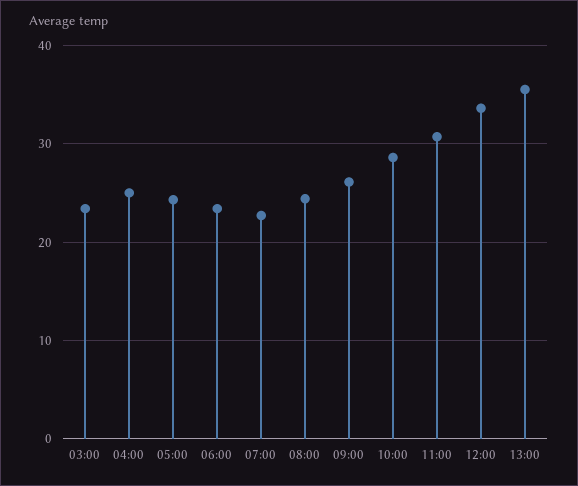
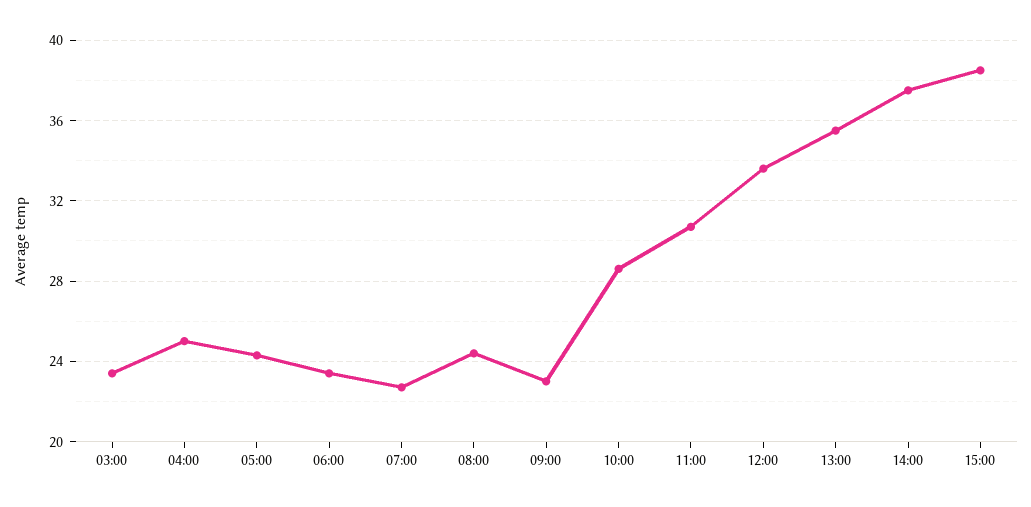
09:00: 26 -> 23
14:00: none -> 37.5
15:00: none -> 38.5

